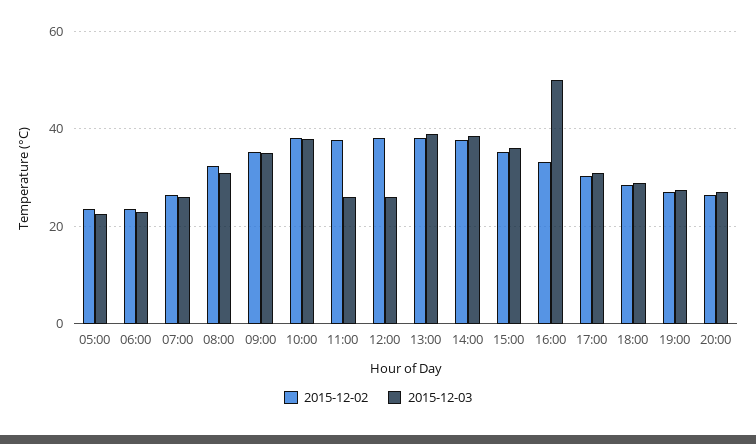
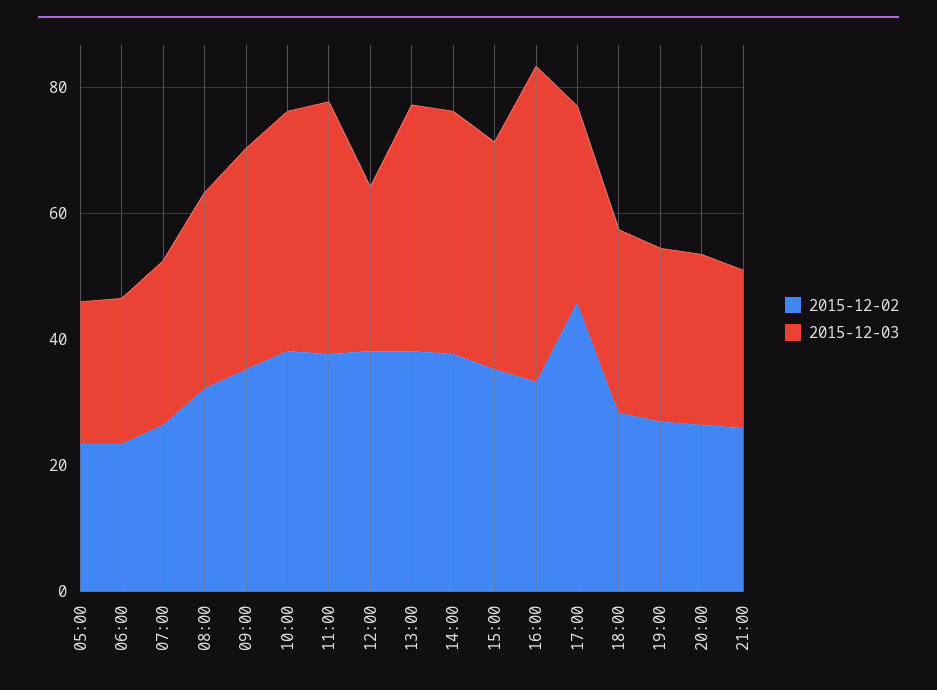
2015-12-03, 11:00: 26 -> 40
2015-12-02, 17:00: 30 -> 45
2015-12-02, 21:00: none -> 25
2015-12-03, 21:00: none -> 25

